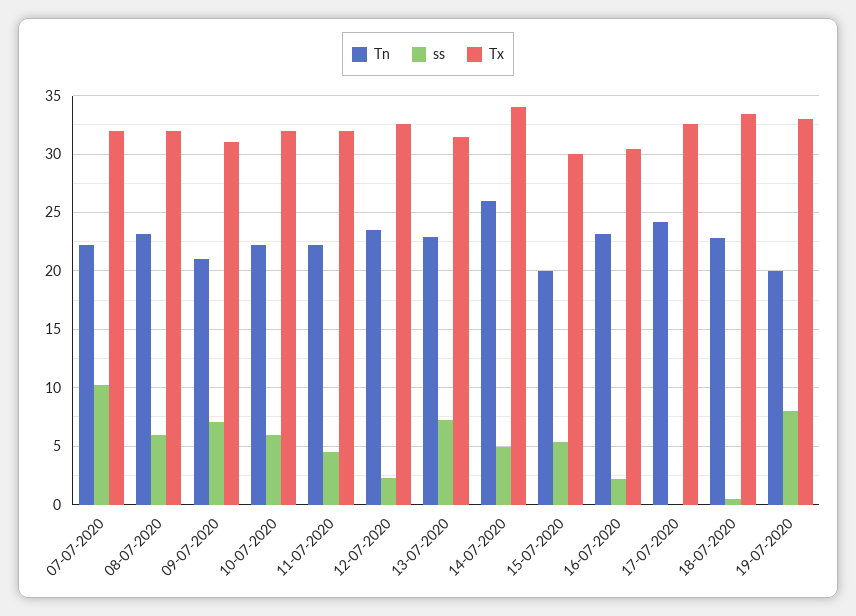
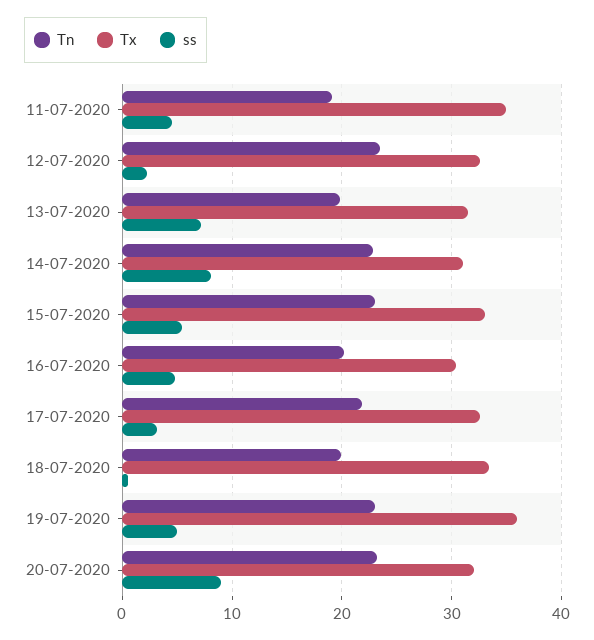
Tn, 07-07-2020: 22 -> none
ss, 07-07-2020: 10 -> none
Tx, 07-07-2020: 32 -> none
Tn, 08-07-2020: 23 -> none
ss, 08-07-2020: 6 -> none
Tx, 08-07-2020: 32 -> none
Tn, 09-07-2020: 21 -> none
ss, 09-07-2020: 7 -> none
Tx, 09-07-2020: 31 -> none
Tn, 10-07-2020: 22 -> none
ss, 10-07-2020: 6 -> none
Tx, 10-07-2020: 32 -> none
Tn, 11-07-2020: 22 -> 19
Tx, 11-07-2020: 32 -> 35
Tn, 13-07-2020: 23 -> 20
Tn, 14-07-2020: 26 -> 23
ss, 14-07-2020: 5 -> 8
Tx, 14-07-2020: 34 -> 31
Tn, 15-07-2020: 20 -> 23
Tx, 15-07-2020: 30 -> 33
Tn, 16-07-2020: 23 -> 20
ss, 16-07-2020: 2 -> 5
Tn, 17-07-2020: 24 -> 22
ss, 17-07-2020: 0 -> 3
Tn, 18-07-2020: 23 -> 20
Tn, 19-07-2020: 20 -> 23
ss, 19-07-2020: 8 -> 5
Tx, 19-07-2020: 33 -> 36
Tn, 20-07-2020: none -> 23
Tx, 20-07-2020: none -> 32
ss, 20-07-2020: none -> 9

